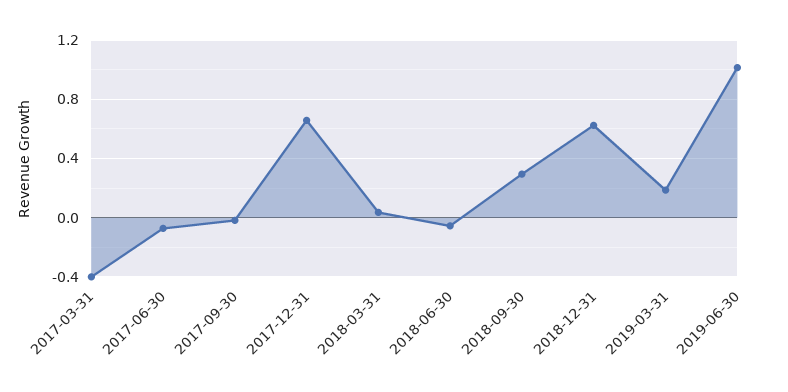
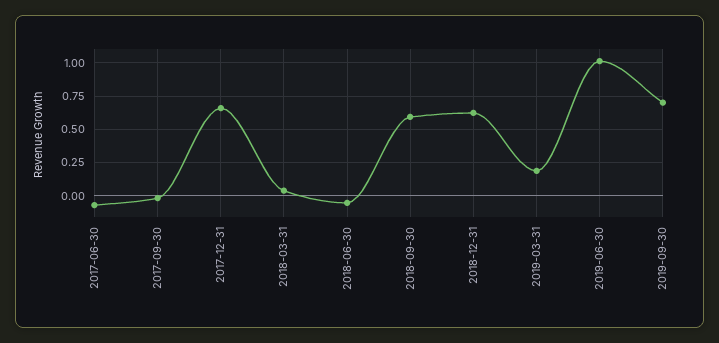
2017-03-31: -0.4 -> none
2018-09-30: 0.3 -> 0.6
2019-09-30: none -> 0.7

